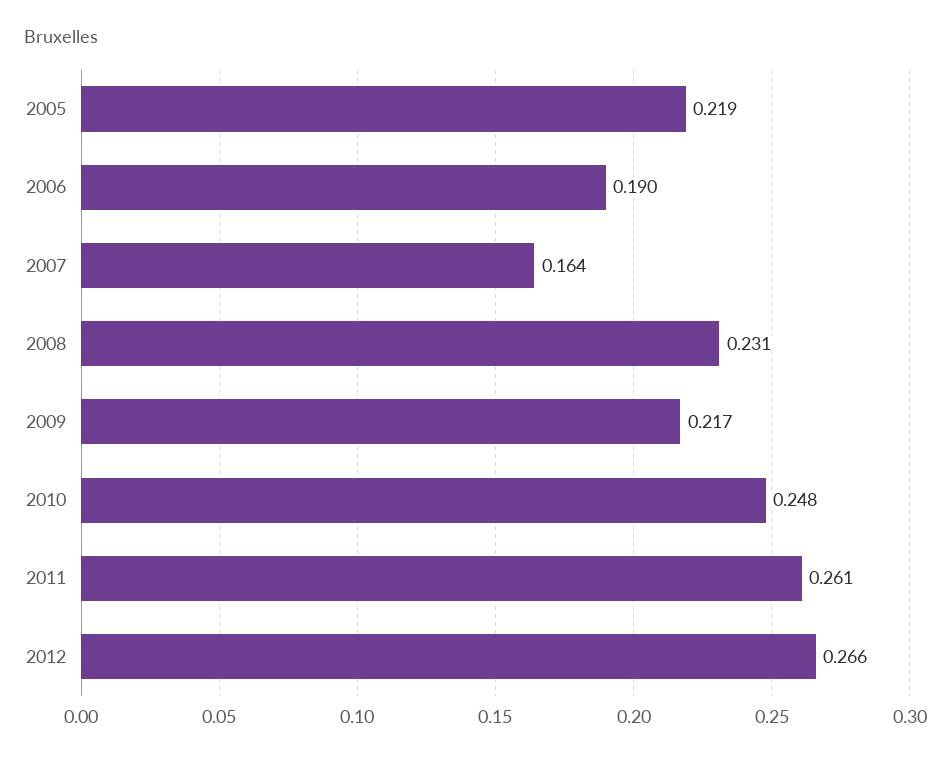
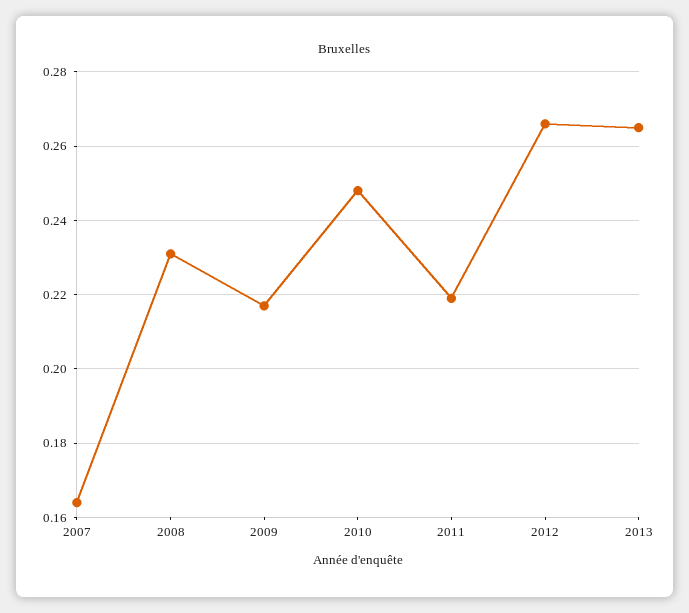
2005: 0.219 -> none
2006: 0.19 -> none
2011: 0.261 -> 0.22
2013: none -> 0.265

